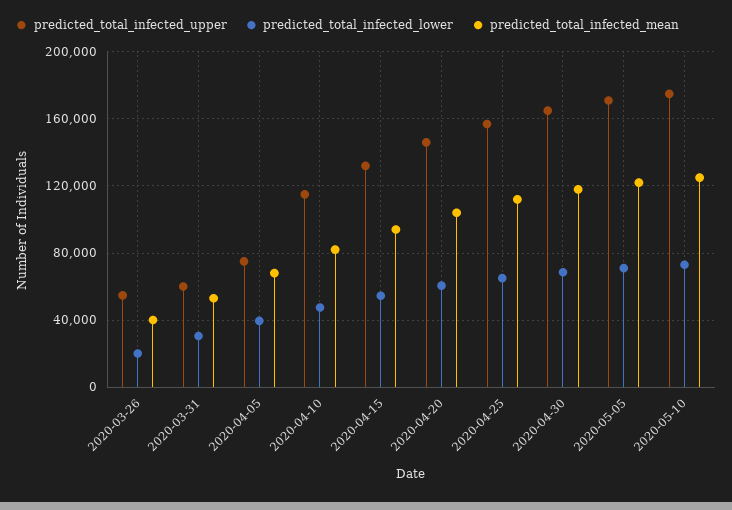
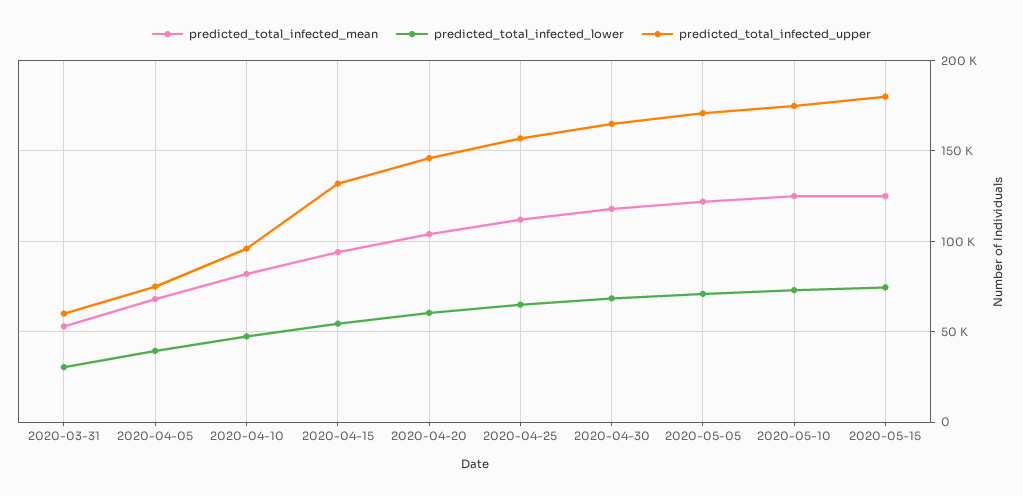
predicted_total_infected_upper, 2020-03-26: 55000 -> none
predicted_total_infected_lower, 2020-03-26: 20000 -> none
predicted_total_infected_mean, 2020-03-26: 40000 -> none
predicted_total_infected_upper, 2020-04-10: 115000 -> 95000
predicted_total_infected_mean, 2020-05-15: none -> 125000
predicted_total_infected_lower, 2020-05-15: none -> 75000
predicted_total_infected_upper, 2020-05-15: none -> 180000

